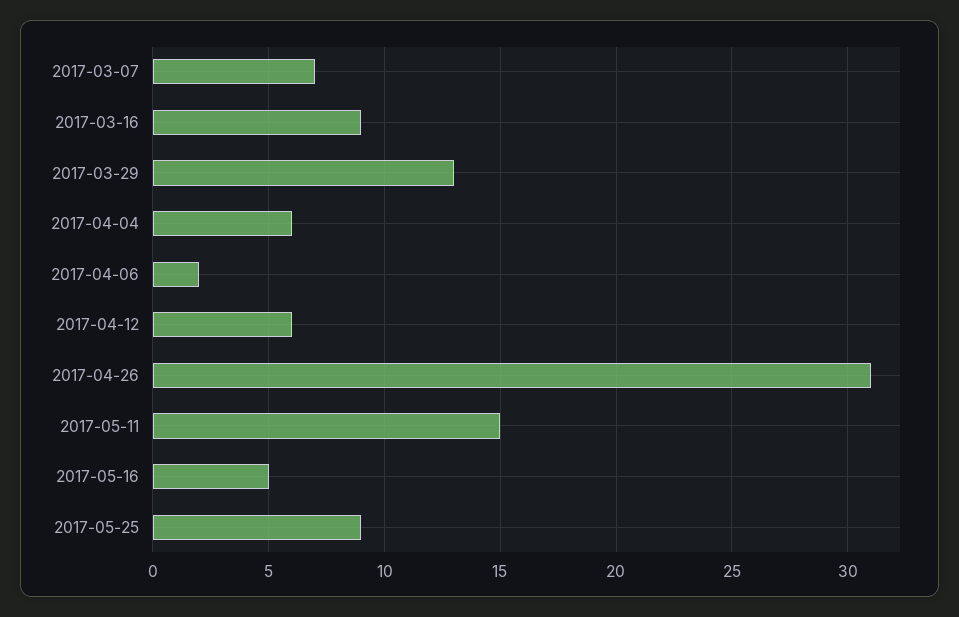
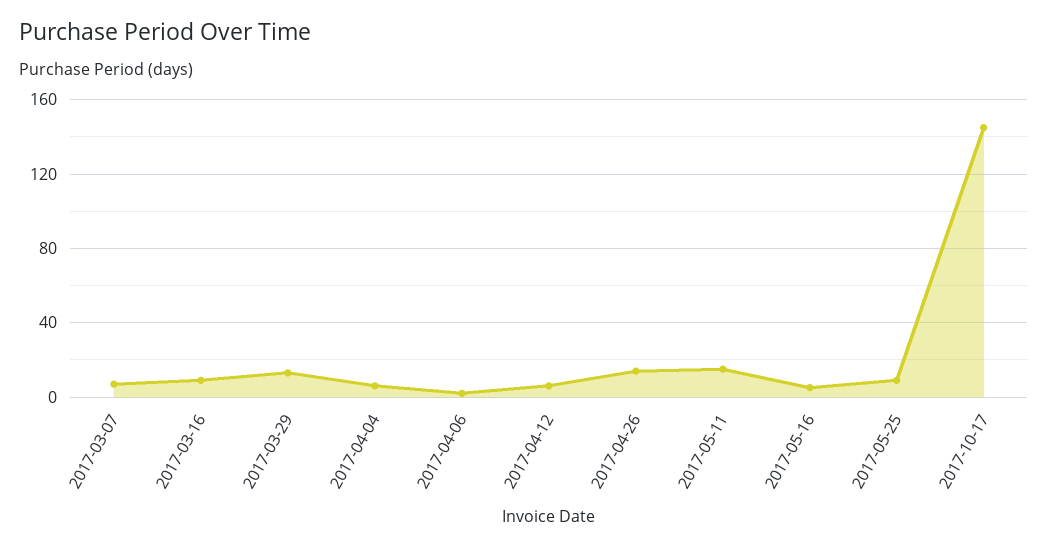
2017-04-26: 31 -> 15
2017-10-17: none -> 145

